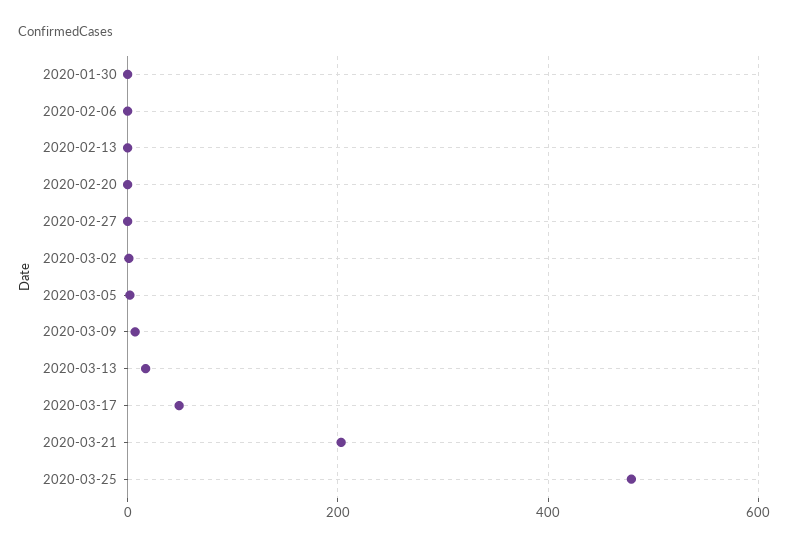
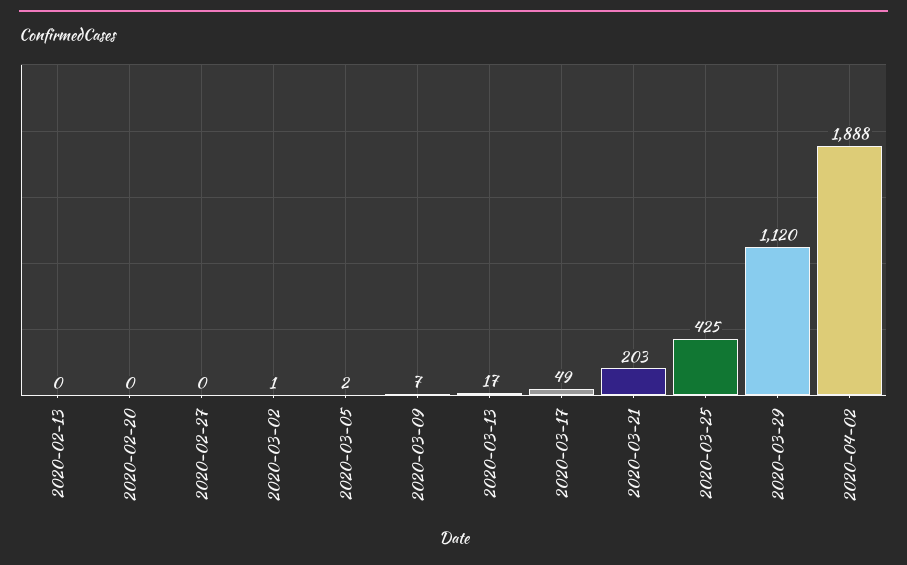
2020-01-30: 0 -> none
2020-02-06: 0 -> none
2020-03-25: 480 -> 425
2020-03-29: none -> 1120
2020-04-02: none -> 1888

